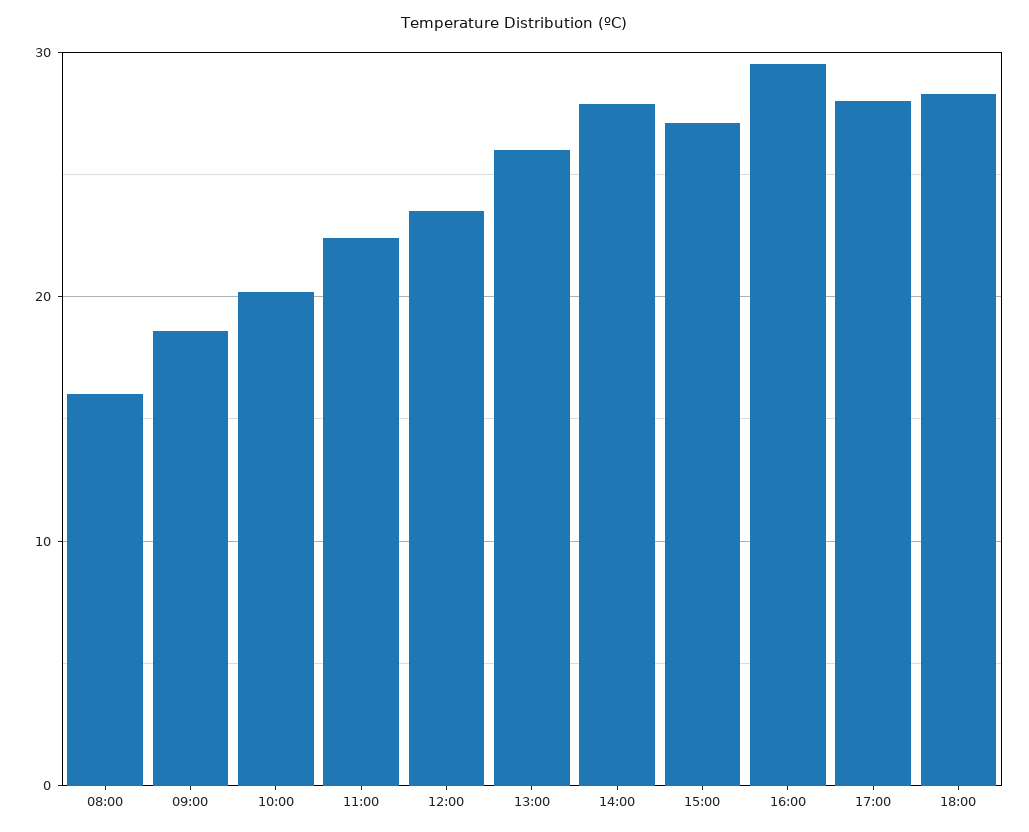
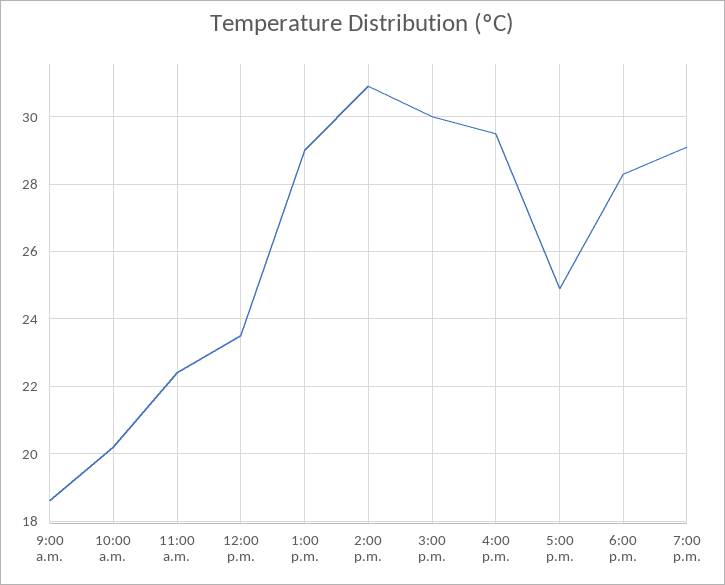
08:00: 16 -> none
13:00: 26 -> 29
14:00: 28 -> 31
15:00: 27 -> 30
17:00: 28 -> 25
7:00 p.m.: none -> 29

